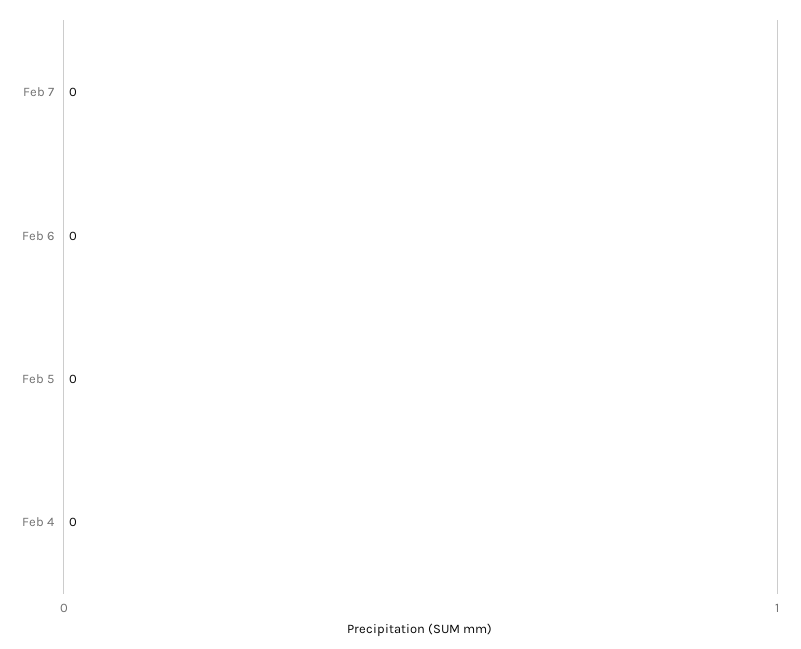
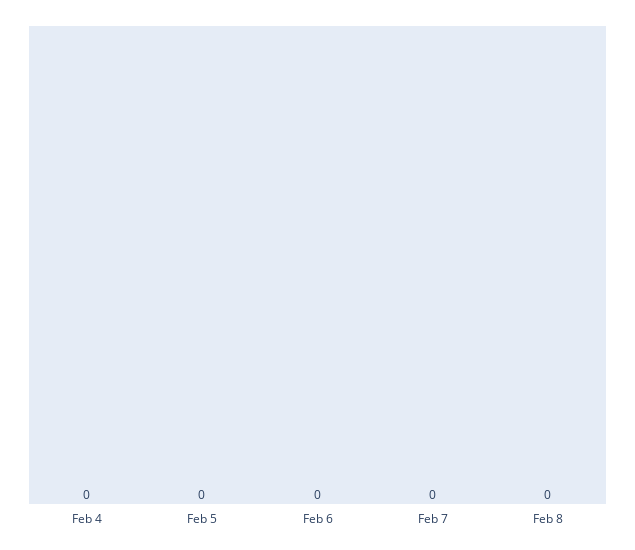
Feb 8: none -> 0

